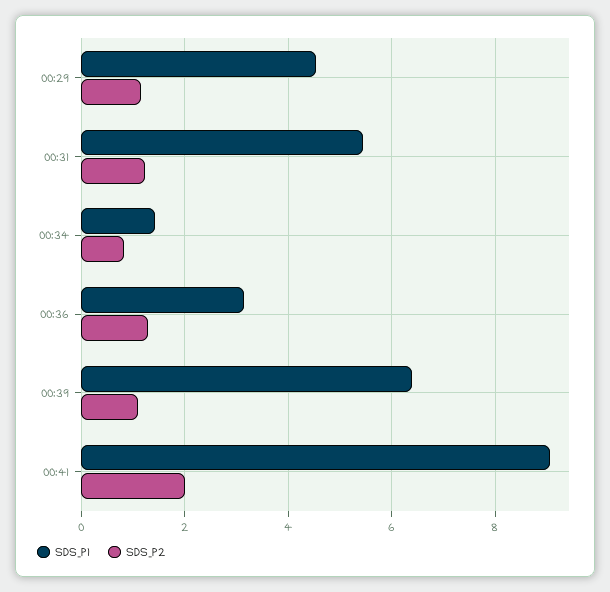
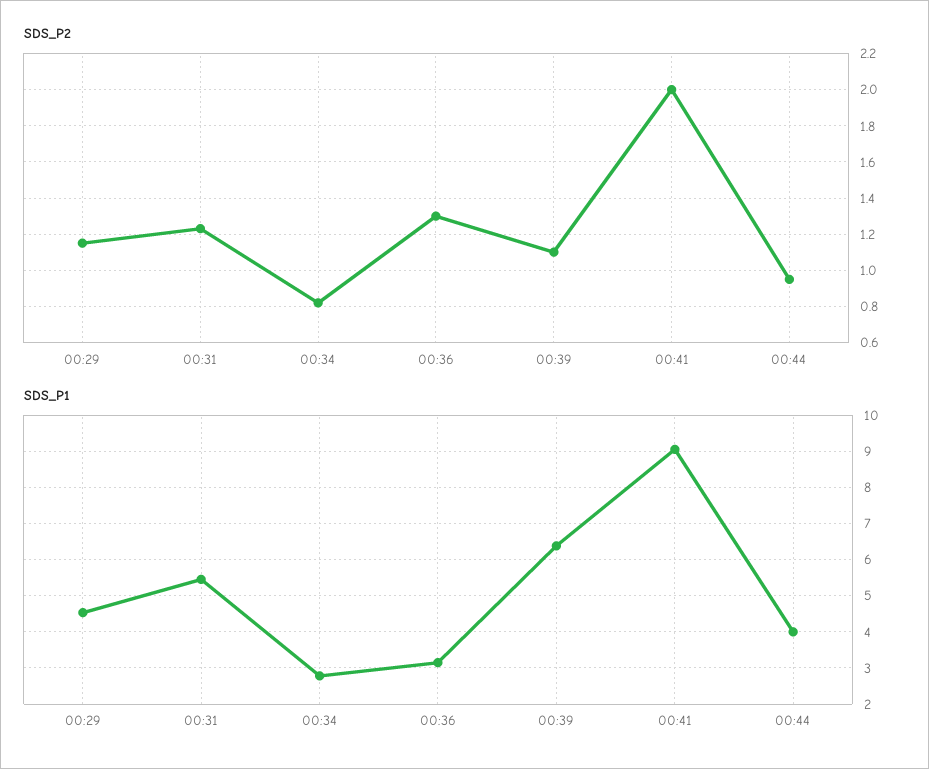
SDS_P1, 00:34: 1.4 -> 2.8
SDS_P2, 00:44: none -> 0.95
SDS_P1, 00:44: none -> 4

